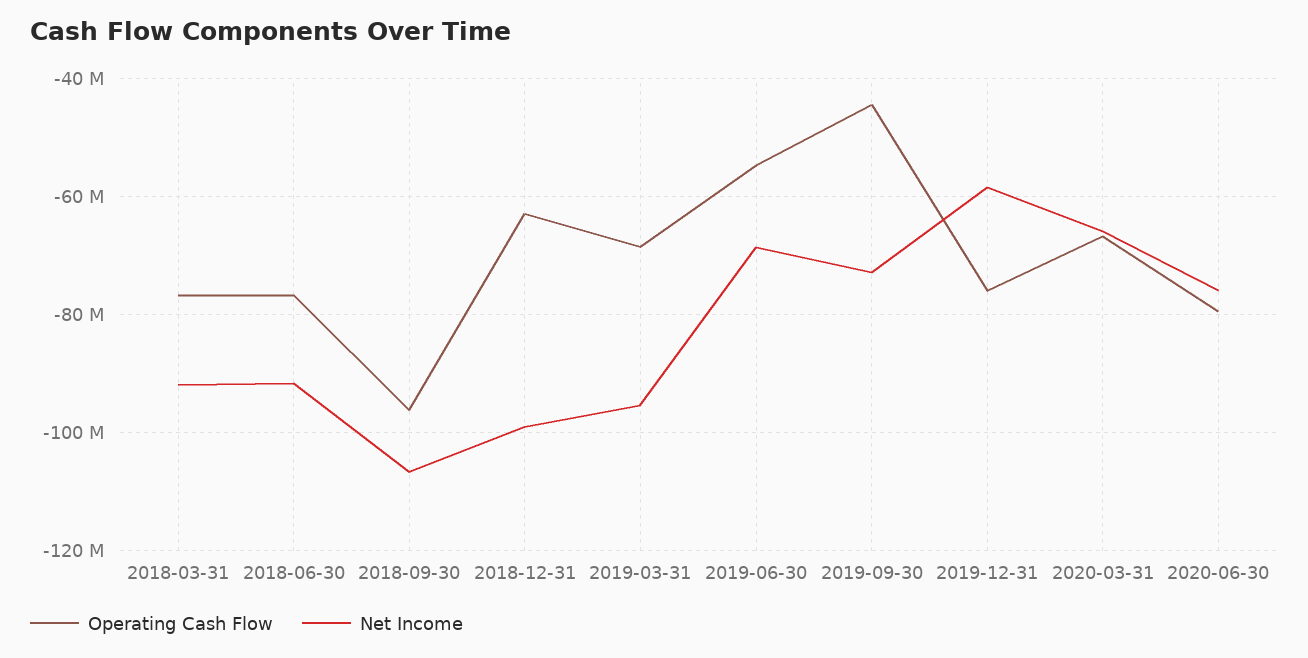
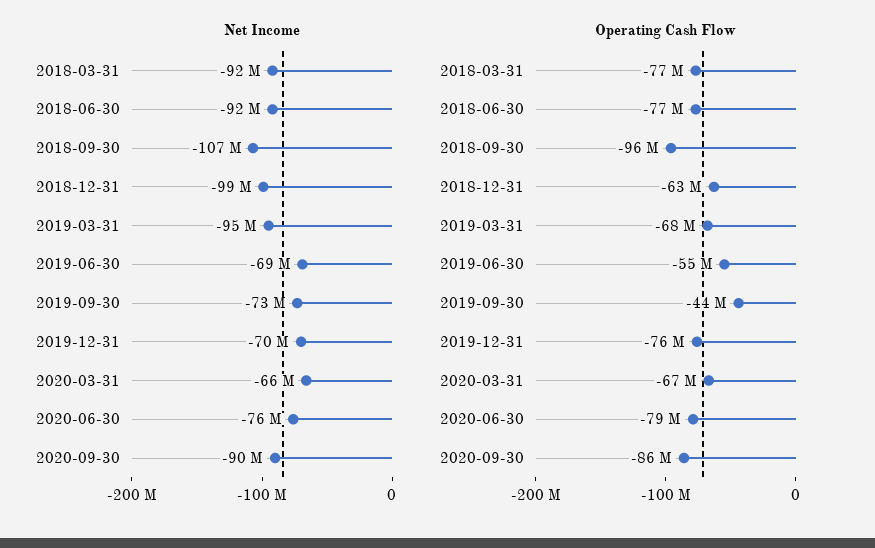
Net Income, 2019-12-31: -58000000 -> -70000000
Net Income, 2020-09-30: none -> -90000000
Operating Cash Flow, 2020-09-30: none -> -86000000

